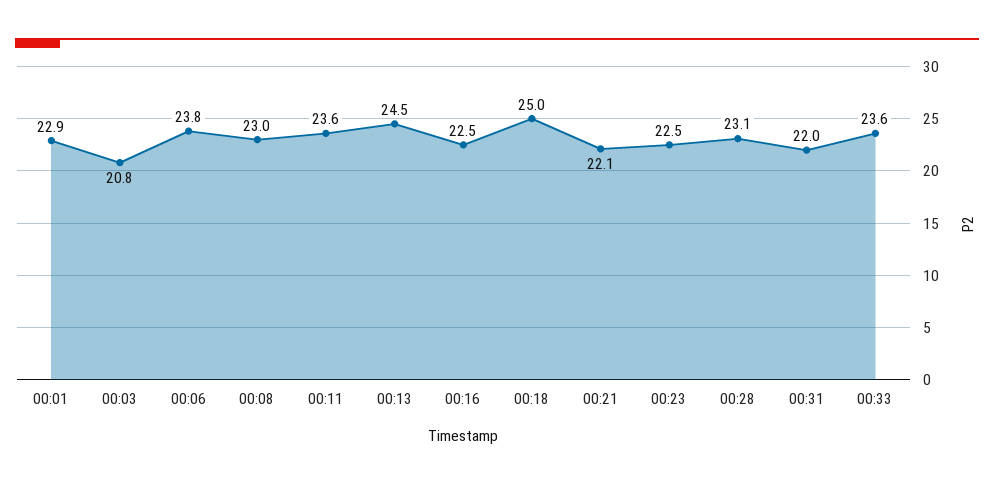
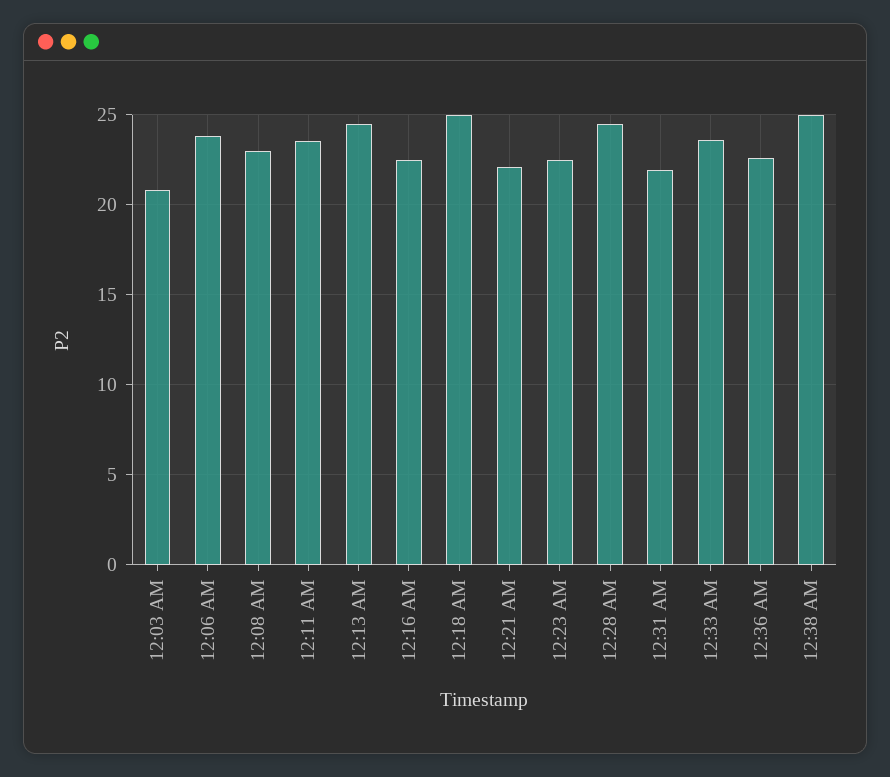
00:01: 22.9 -> none
00:28: 23.1 -> 24.5
12:36 AM: none -> 22.5
12:38 AM: none -> 25

